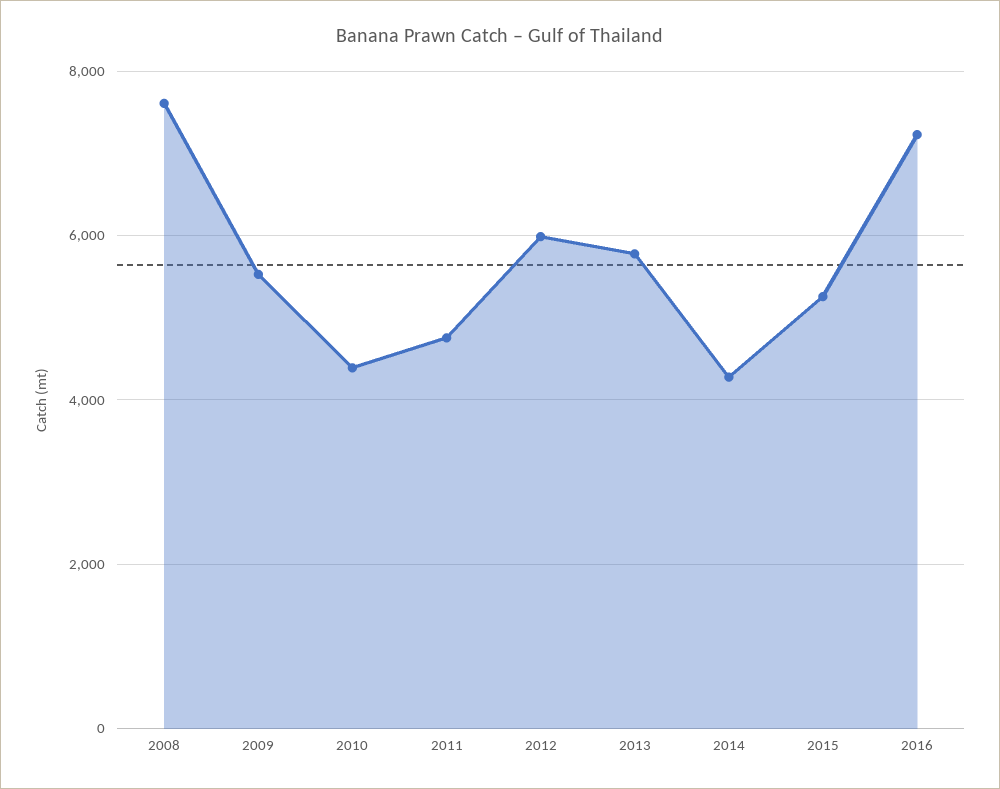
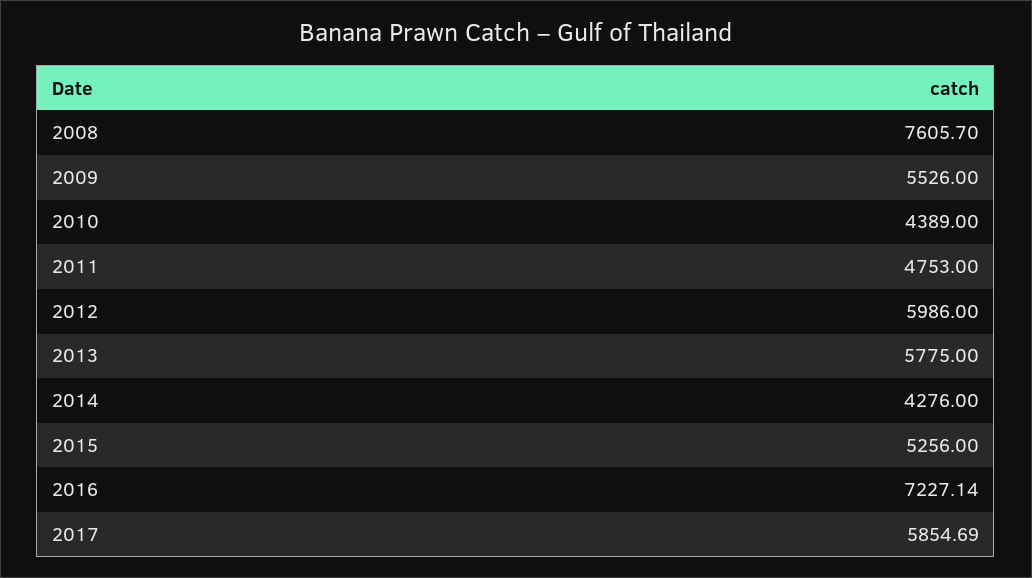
2017: none -> 5854.69

